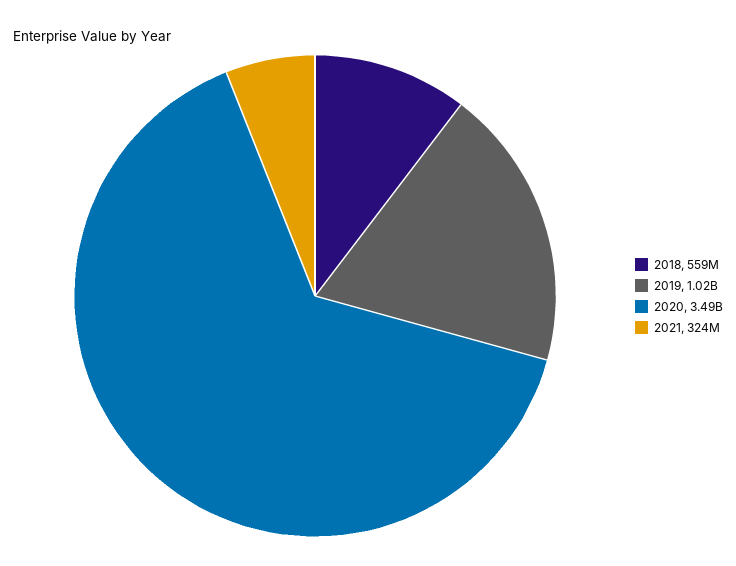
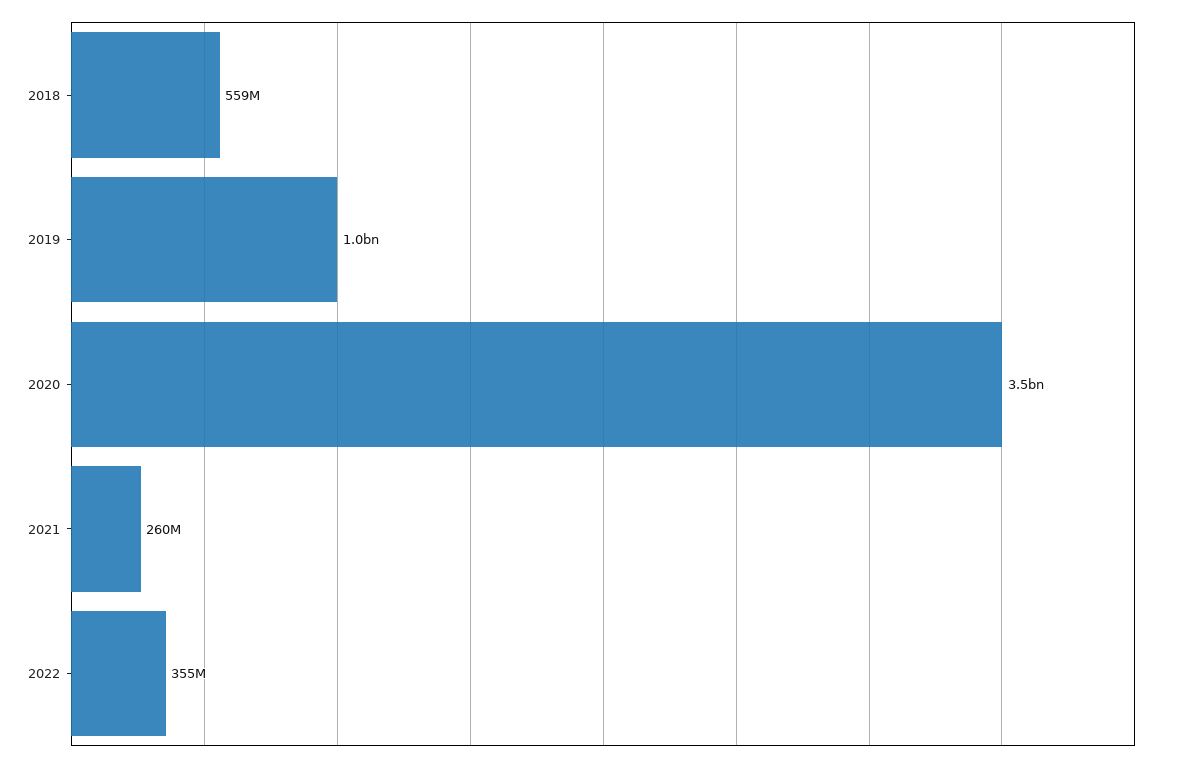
2021: 324000000 -> 260000000
2022: none -> 355000000

